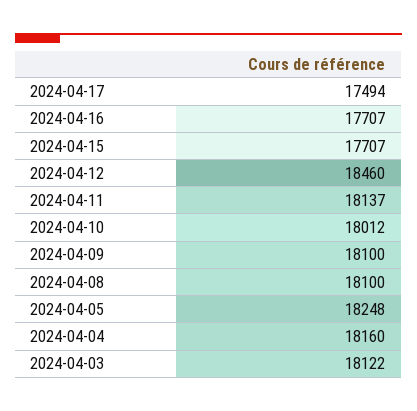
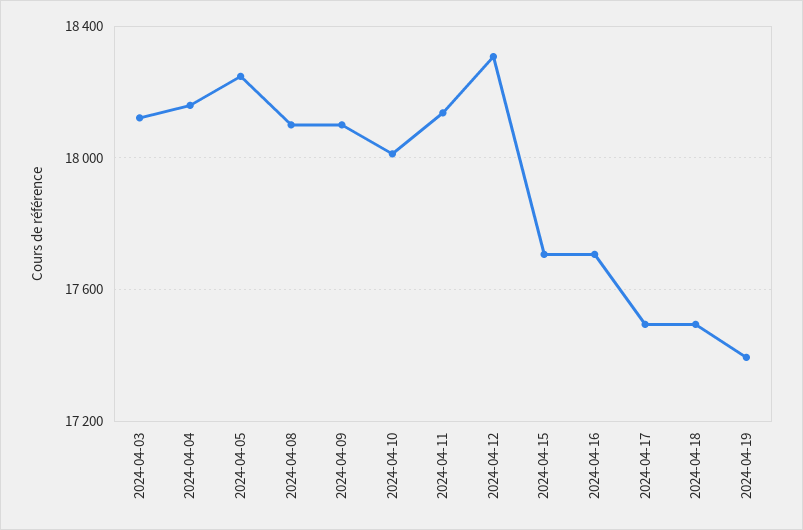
2024-04-12: 18460 -> 18300
2024-04-18: none -> 17500
2024-04-19: none -> 17400

